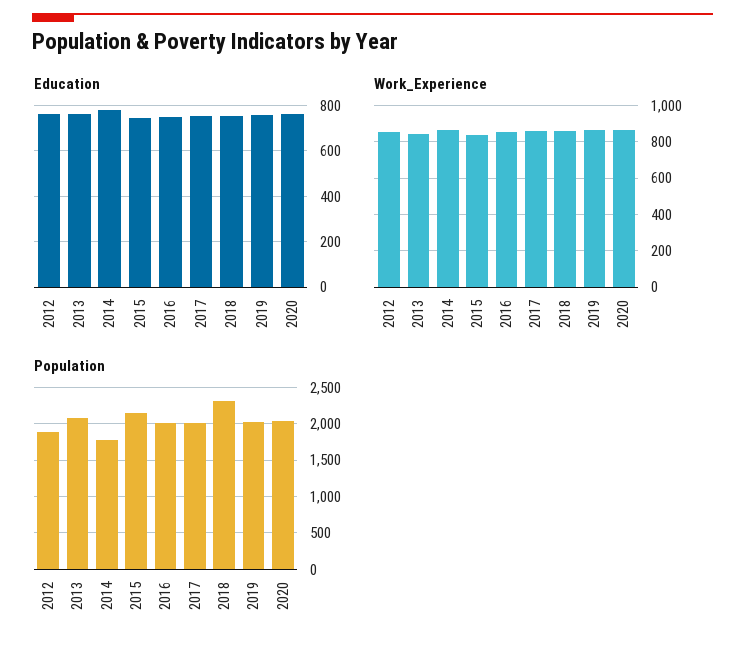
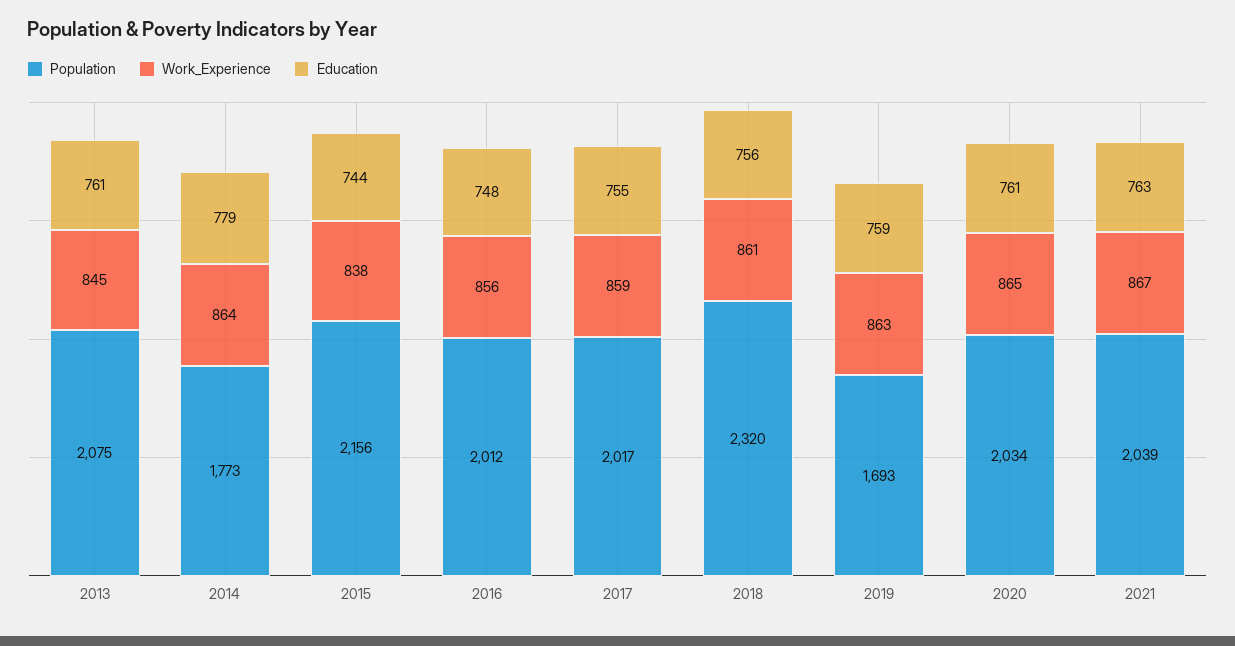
Education, 2012: 750 -> none
Work_Experience, 2012: 850 -> none
Population, 2012: 1900 -> none
Population, 2019: 2000 -> 1693
Population, 2021: none -> 2039
Work_Experience, 2021: none -> 867
Education, 2021: none -> 763

